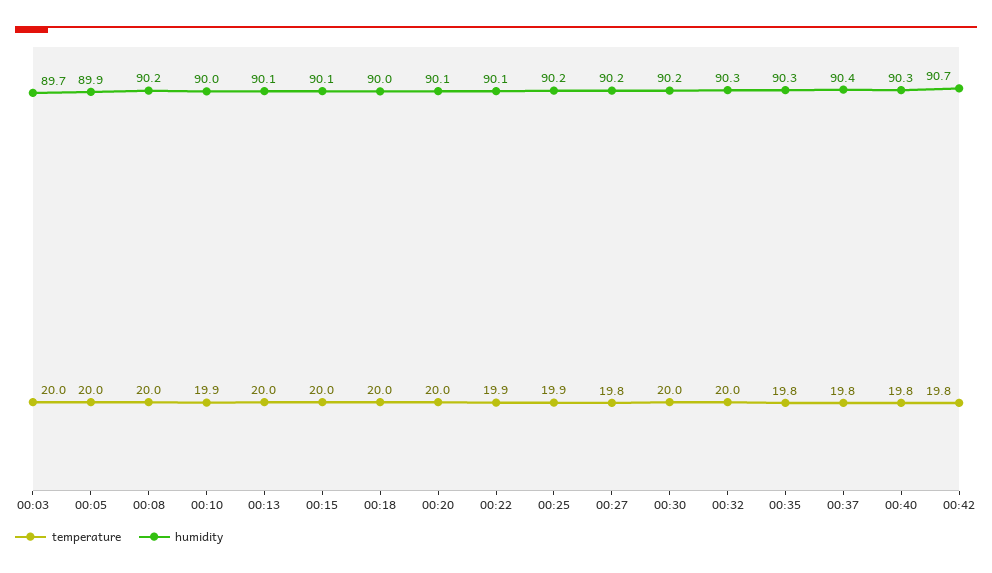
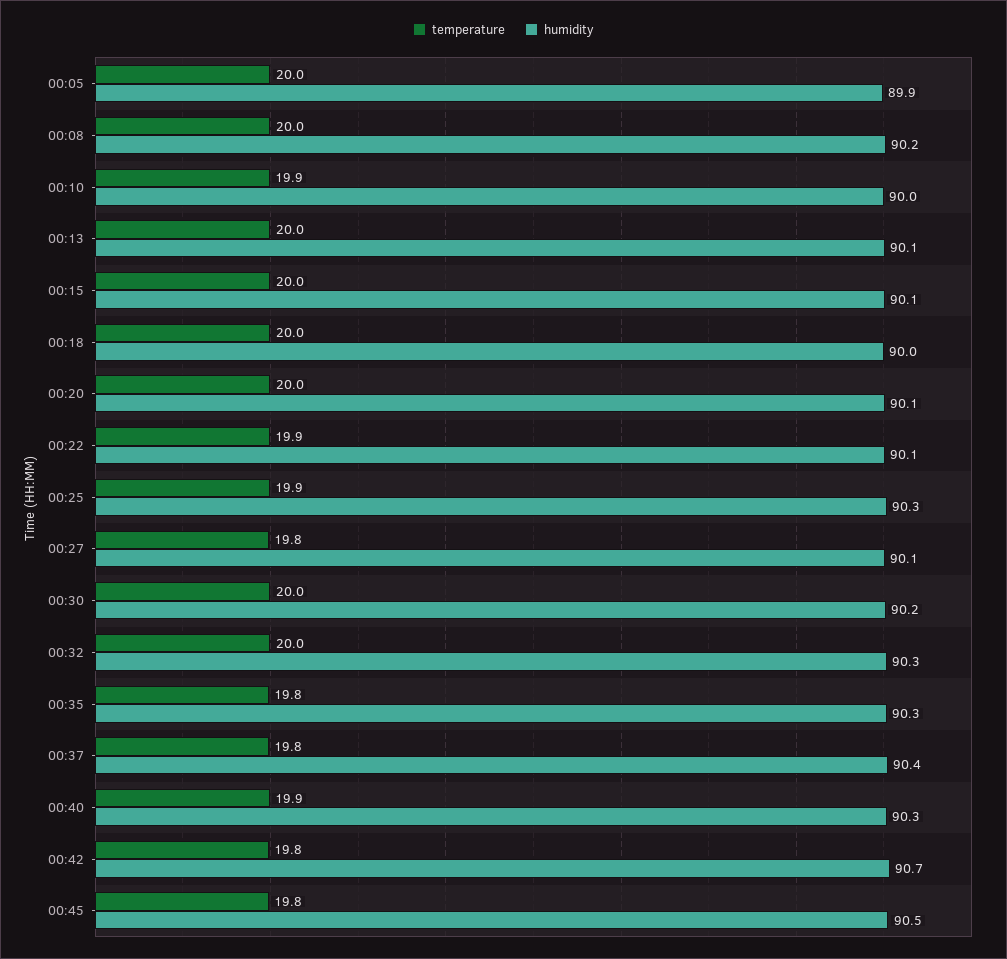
temperature, 00:03: 20 -> none
humidity, 00:03: 89.7 -> none
humidity, 00:25: 90.2 -> 90.3
humidity, 00:27: 90.2 -> 90.1
temperature, 00:40: 19.8 -> 19.9
temperature, 00:45: none -> 19.8
humidity, 00:45: none -> 90.5

